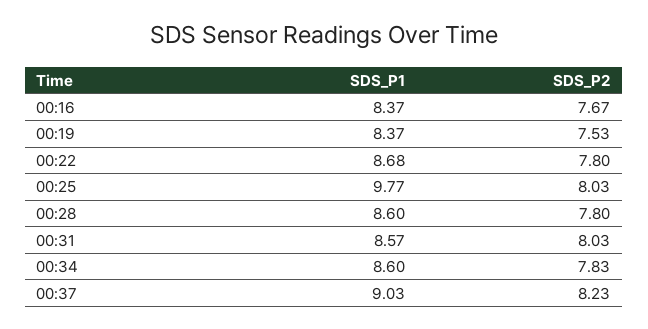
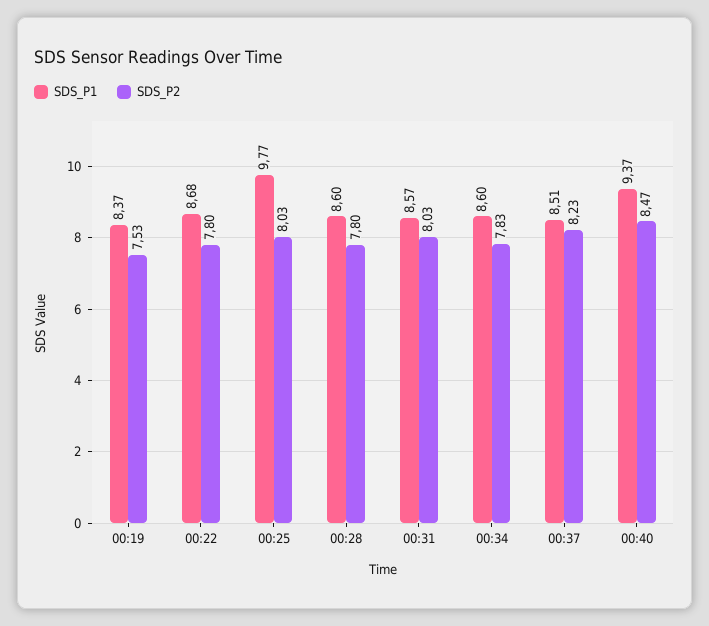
SDS_P1, 00:16: 8.37 -> none
SDS_P2, 00:16: 7.67 -> none
SDS_P1, 00:37: 9.03 -> 8.51
SDS_P1, 00:40: none -> 9.37
SDS_P2, 00:40: none -> 8.47

